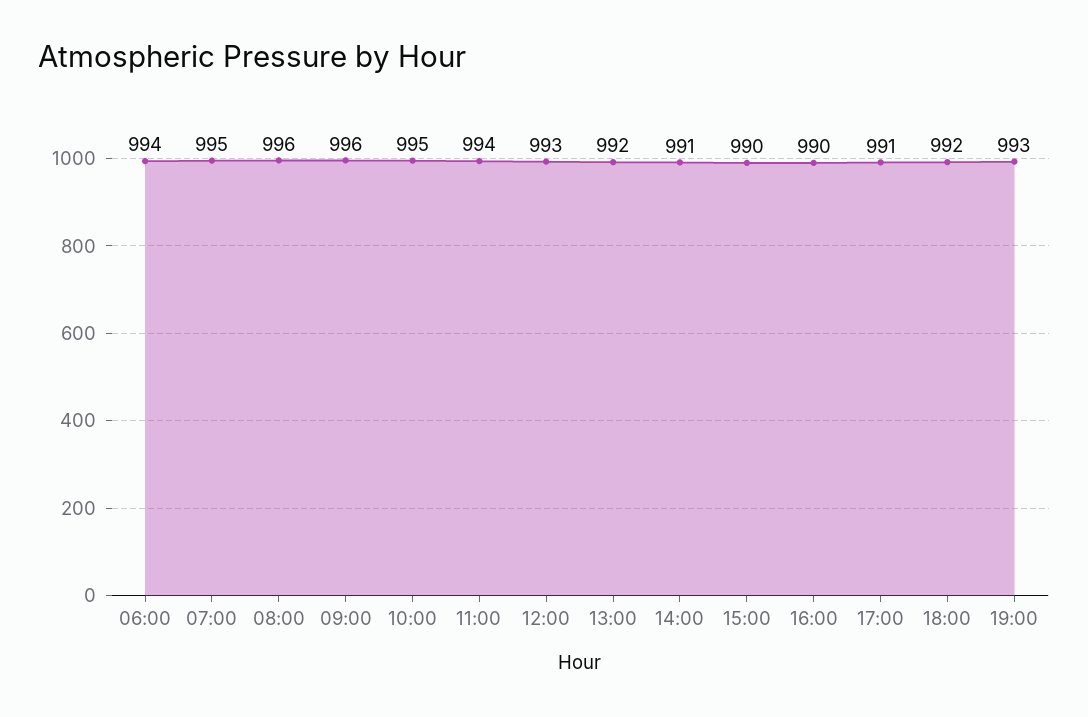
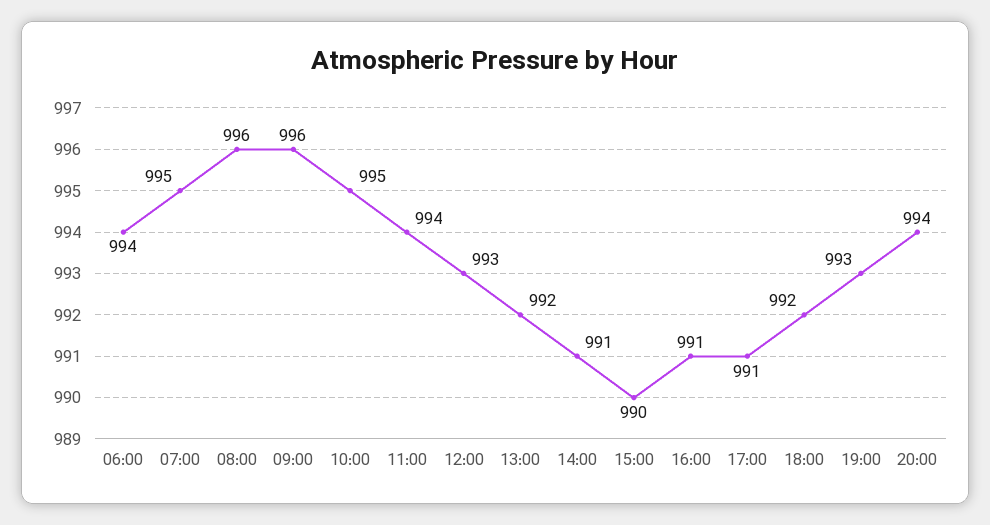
16:00: 990 -> 991
20:00: none -> 994

